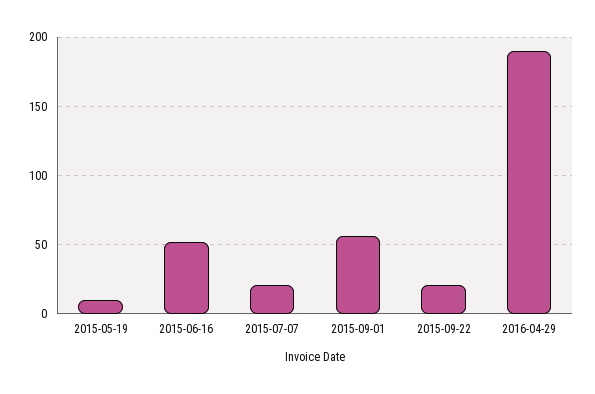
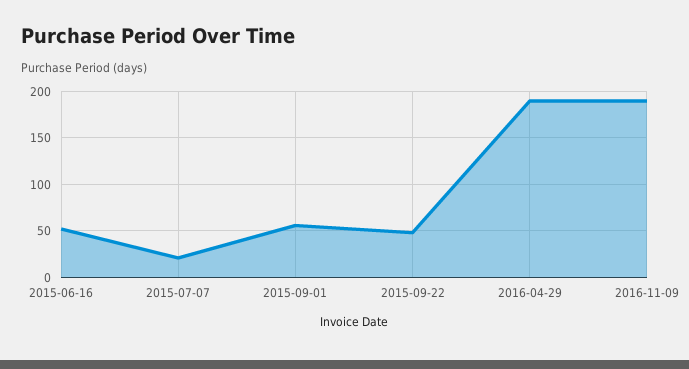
2015-05-19: 10 -> none
2015-09-22: 20 -> 50
2016-11-09: none -> 190

